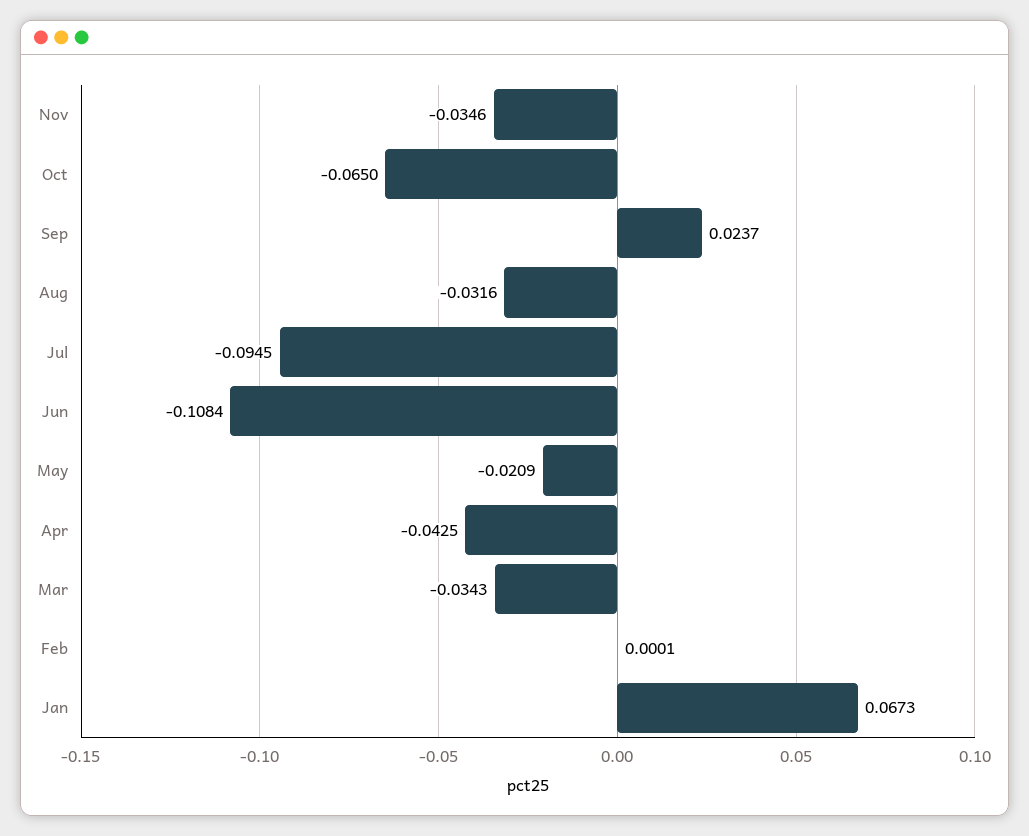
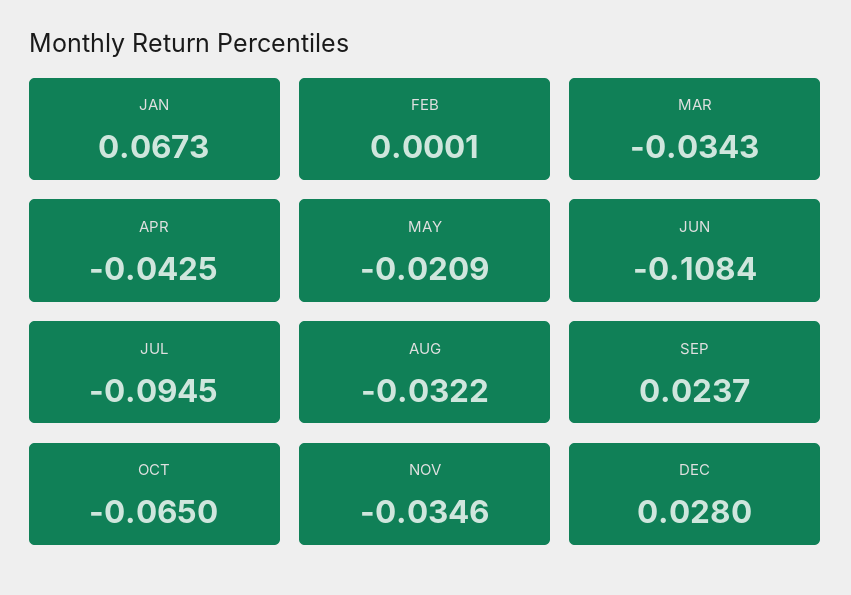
Aug: -0.0316 -> -0.0322
DEC: none -> 0.028

